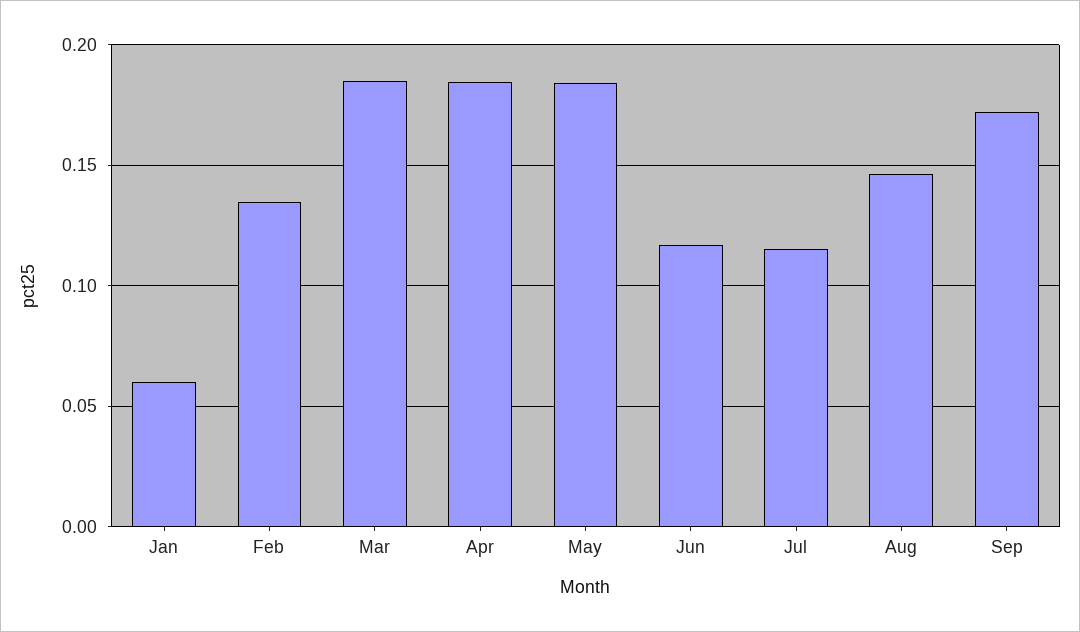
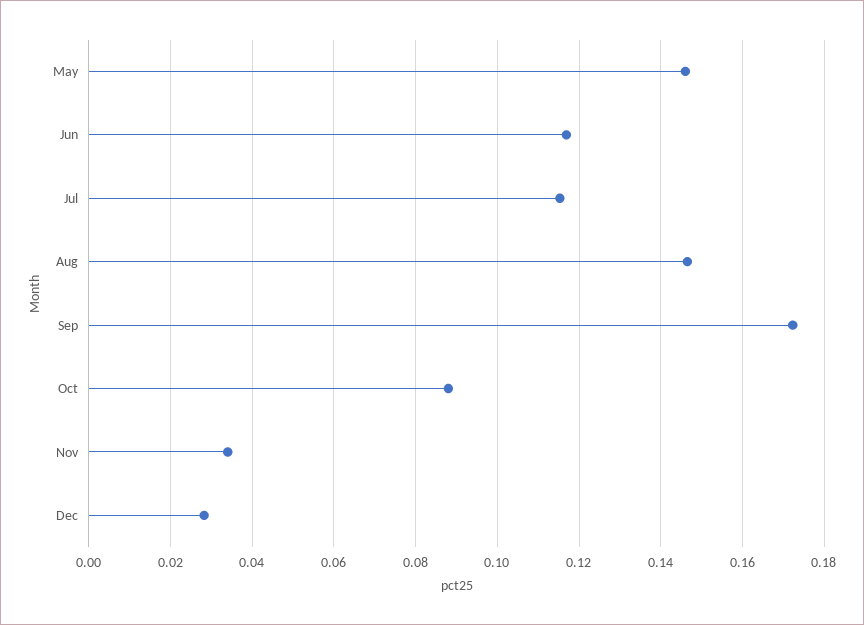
Jan: 0.06 -> none
Feb: 0.135 -> none
Mar: 0.185 -> none
Apr: 0.185 -> none
May: 0.185 -> 0.146
Oct: none -> 0.088
Nov: none -> 0.034
Dec: none -> 0.028

